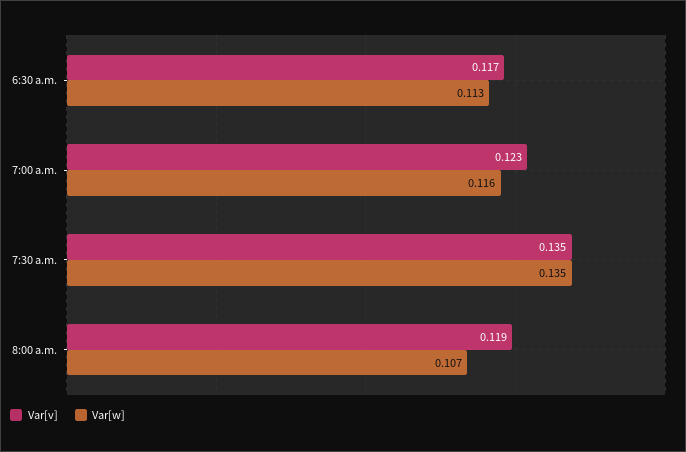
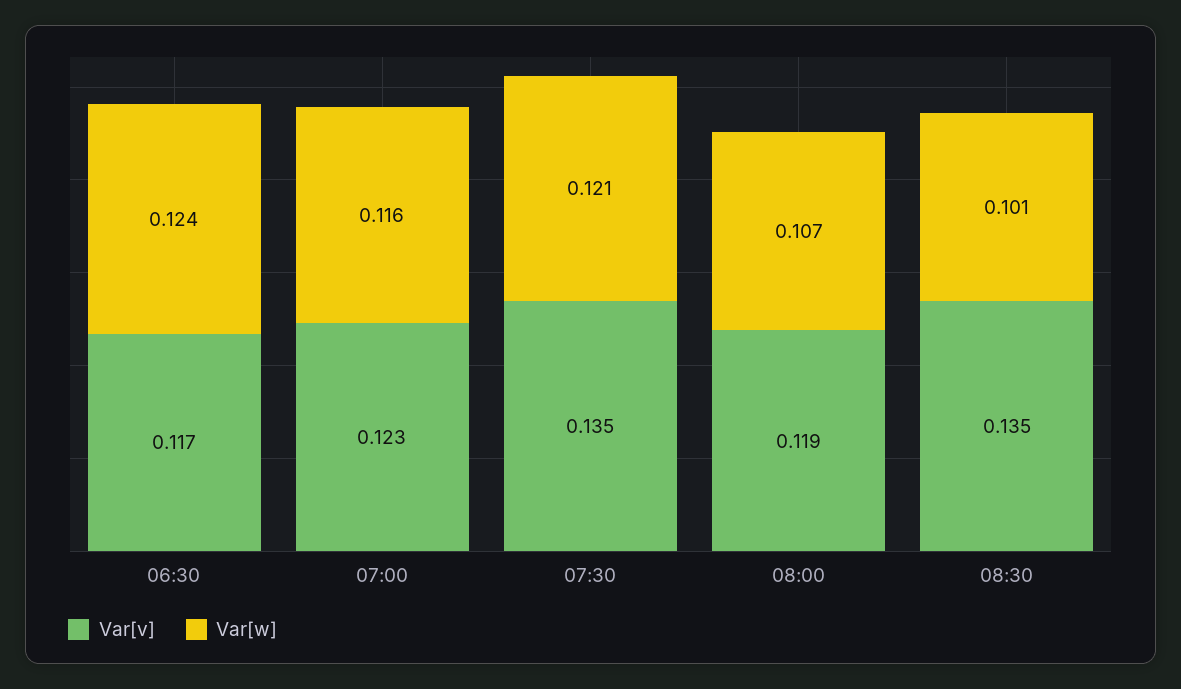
Var[w], 6:30 a.m.: 0.113 -> 0.124
Var[w], 7:30 a.m.: 0.135 -> 0.121
Var[v], 08:30: none -> 0.135
Var[w], 08:30: none -> 0.101

